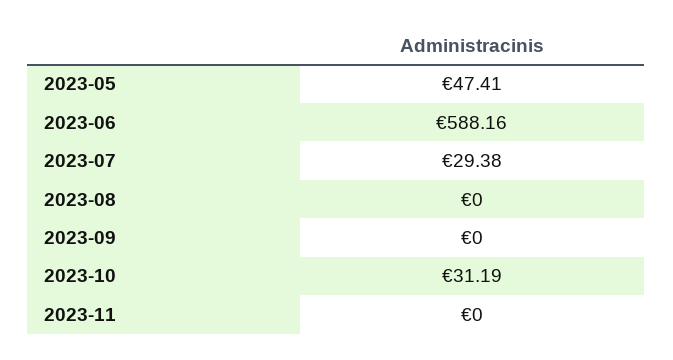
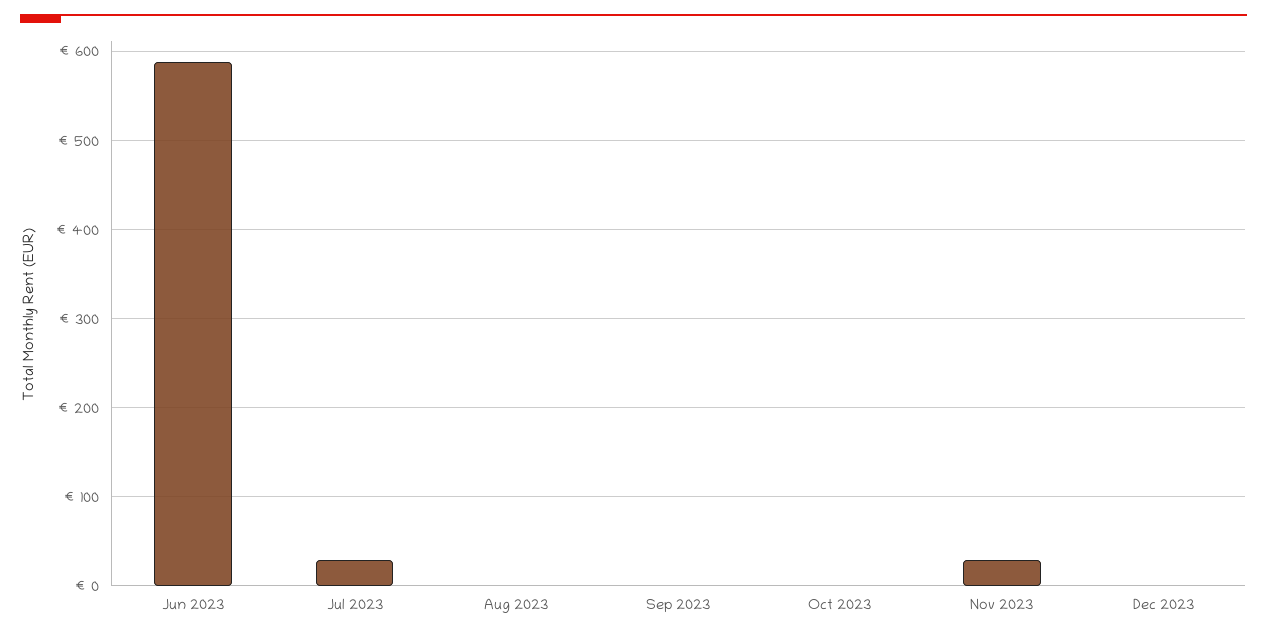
2023-05: 47.41 -> none
2023-10: 31.19 -> 0
2023-11: 0 -> 30
Dec 2023: none -> 0

